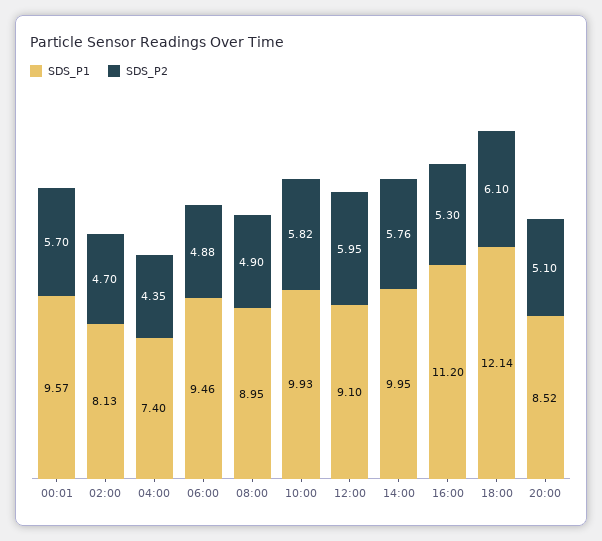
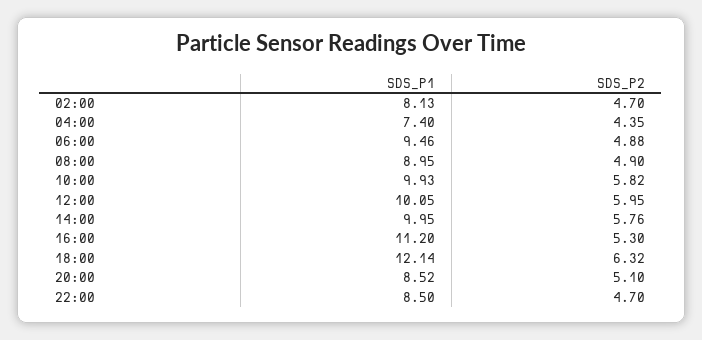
SDS_P1, 00:01: 9.57 -> none
SDS_P2, 00:01: 5.7 -> none
SDS_P1, 12:00: 9.1 -> 10.05
SDS_P2, 18:00: 6.1 -> 6.32
SDS_P1, 22:00: none -> 8.5
SDS_P2, 22:00: none -> 4.7

